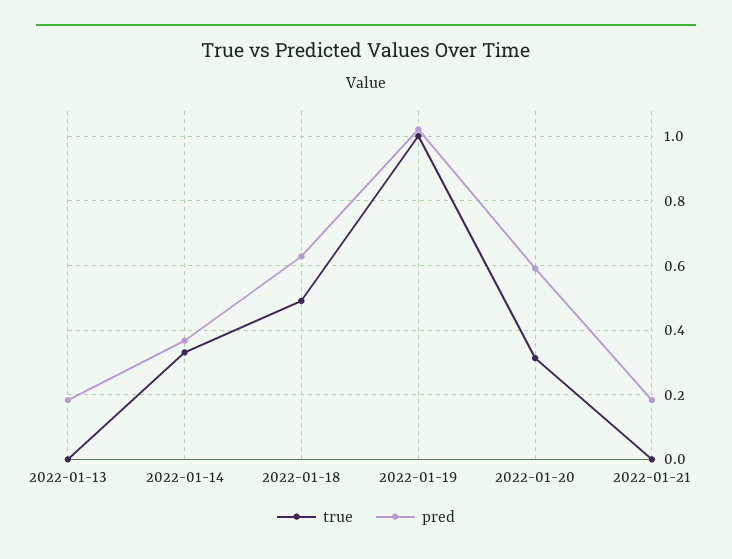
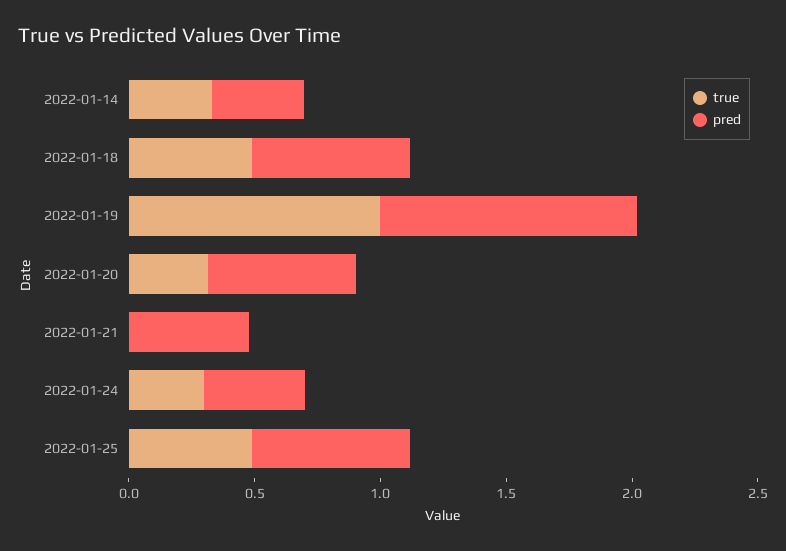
true, 2022-01-13: 0 -> none
pred, 2022-01-13: 0.18 -> none
pred, 2022-01-21: 0.18 -> 0.5
true, 2022-01-24: none -> 0.3
pred, 2022-01-24: none -> 0.4
true, 2022-01-25: none -> 0.5
pred, 2022-01-25: none -> 0.6

